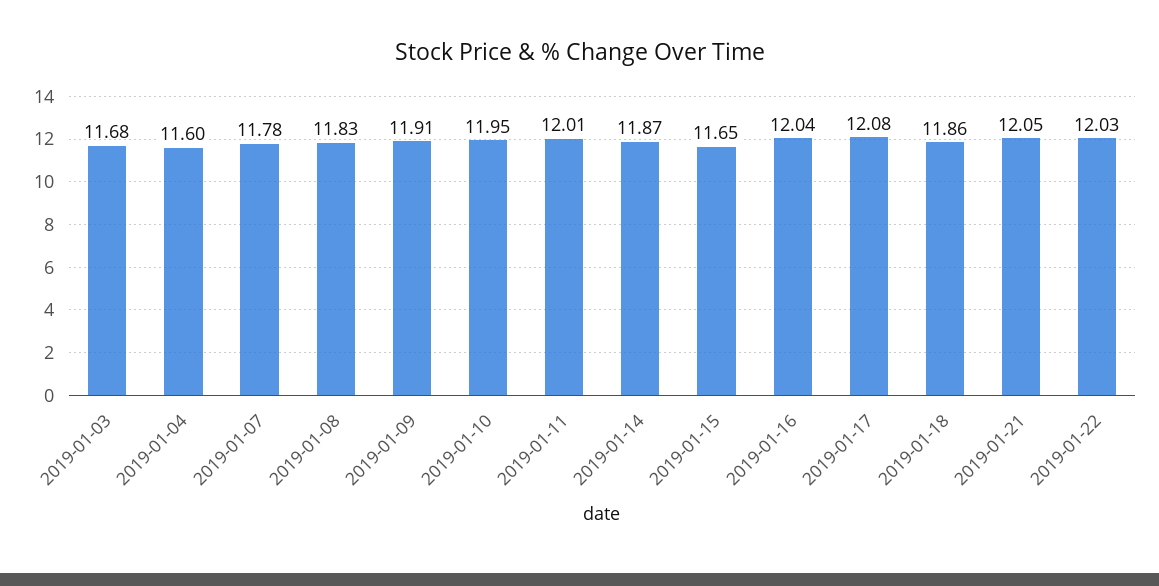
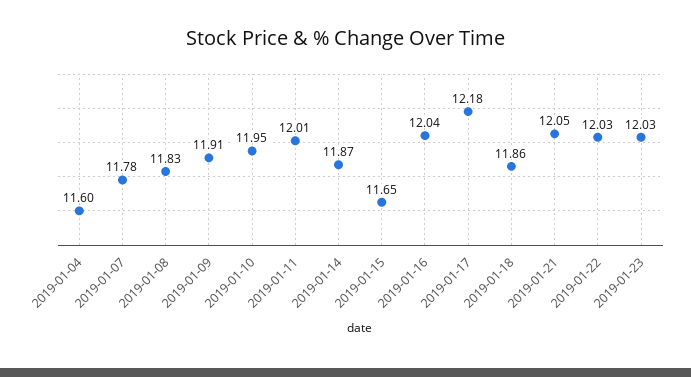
2019-01-03: 11.68 -> none
2019-01-17: 12.08 -> 12.18
2019-01-23: none -> 12.03

